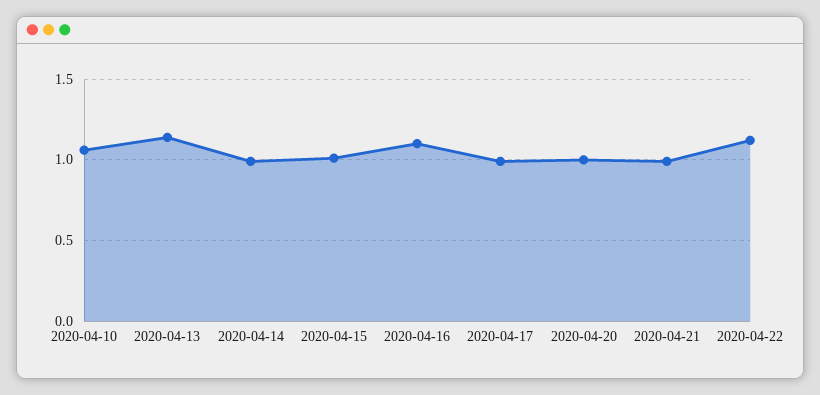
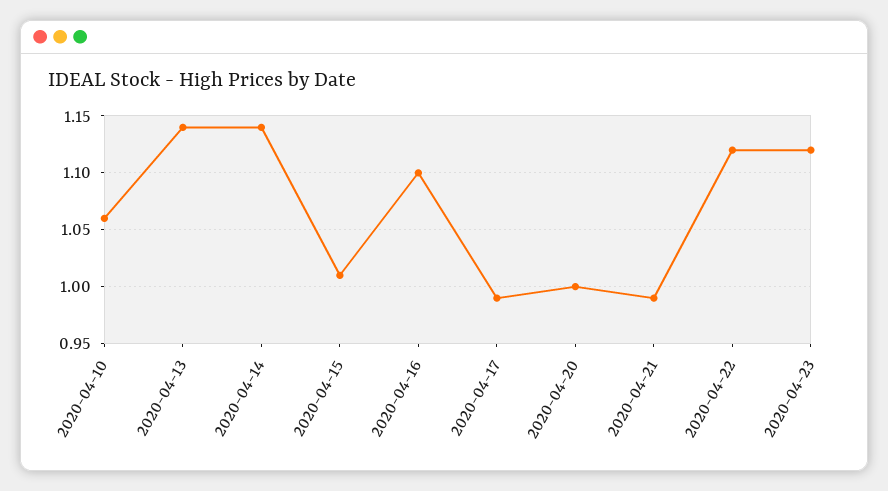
2020-04-14: 1 -> 1.14
2020-04-23: none -> 1.12

